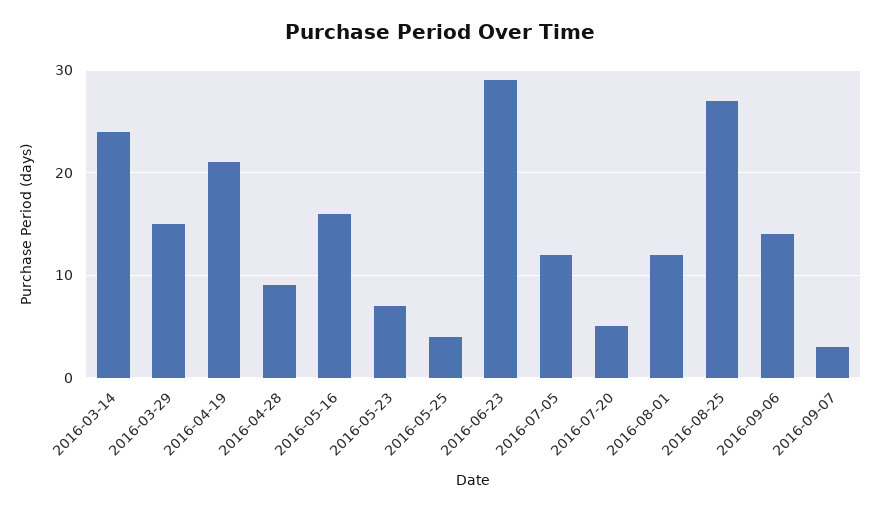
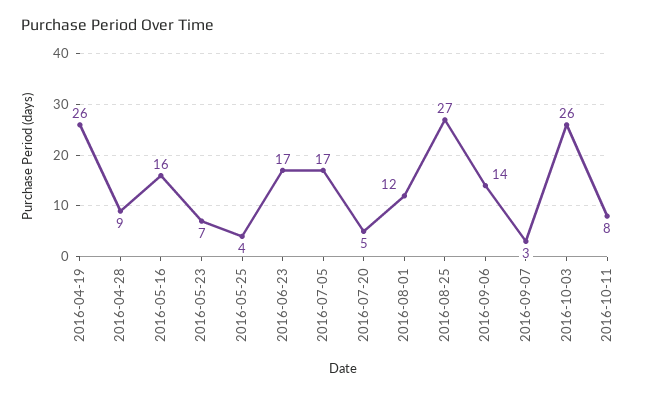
2016-03-14: 24 -> none
2016-03-29: 15 -> none
2016-04-19: 21 -> 26
2016-06-23: 29 -> 17
2016-07-05: 12 -> 17
2016-10-03: none -> 26
2016-10-11: none -> 8

